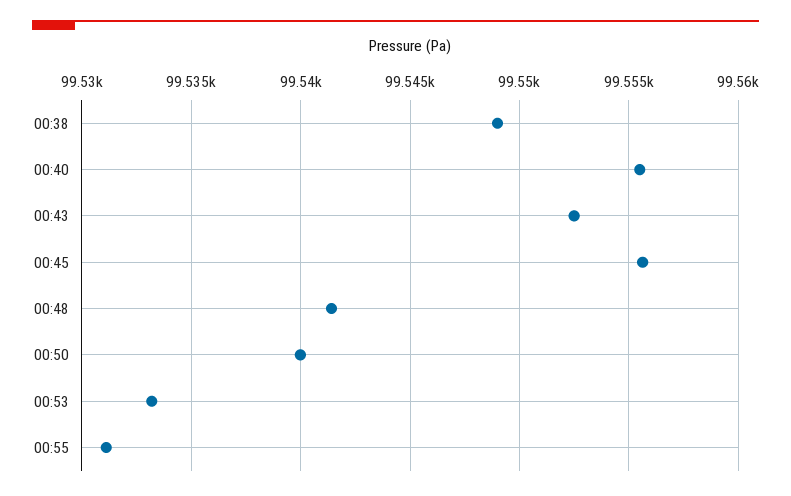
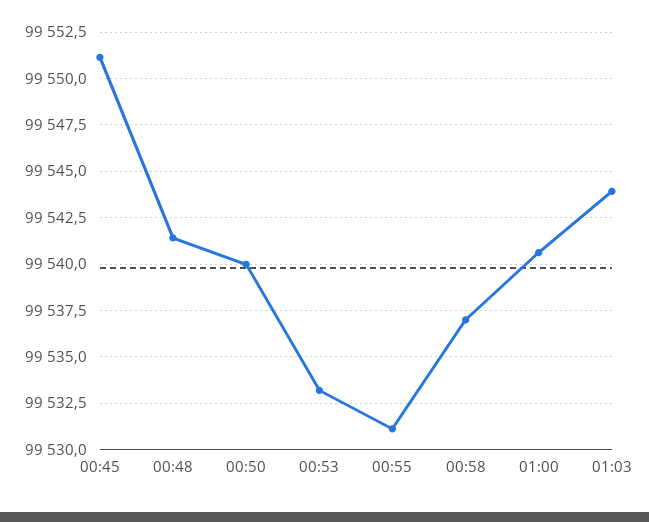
00:38: 99549 -> none
00:40: 99555.5 -> none
00:43: 99552.5 -> none
00:45: 99555.5 -> 99551
00:58: none -> 99537
01:00: none -> 99540.5
01:03: none -> 99544

